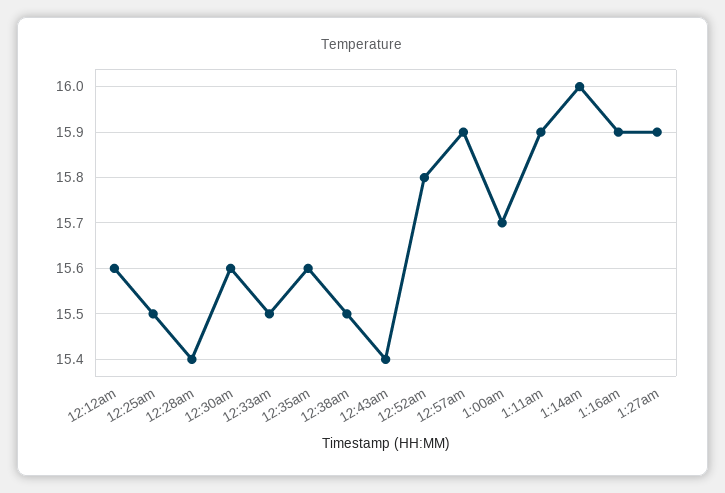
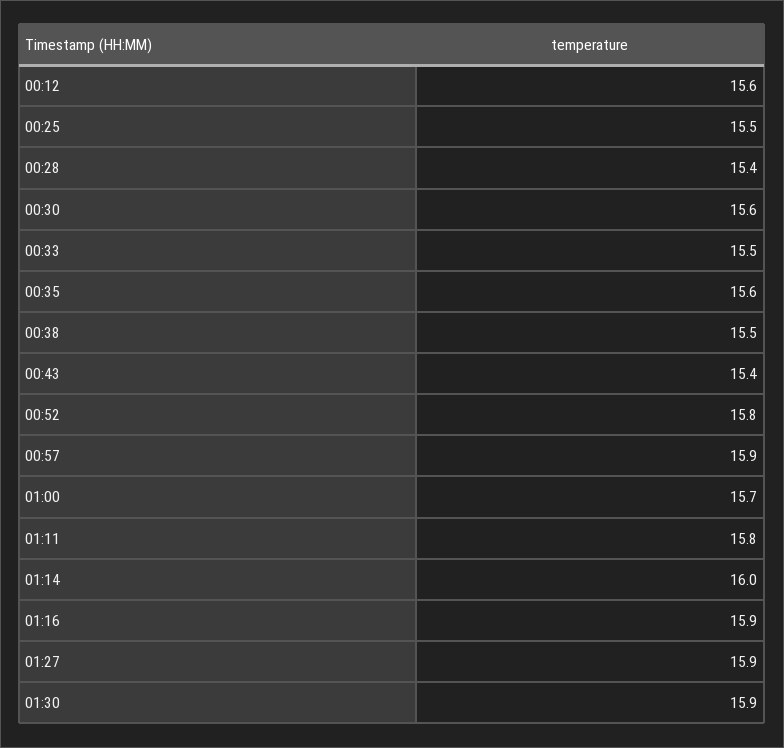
1:11am: 15.9 -> 15.8
01:30: none -> 15.9

